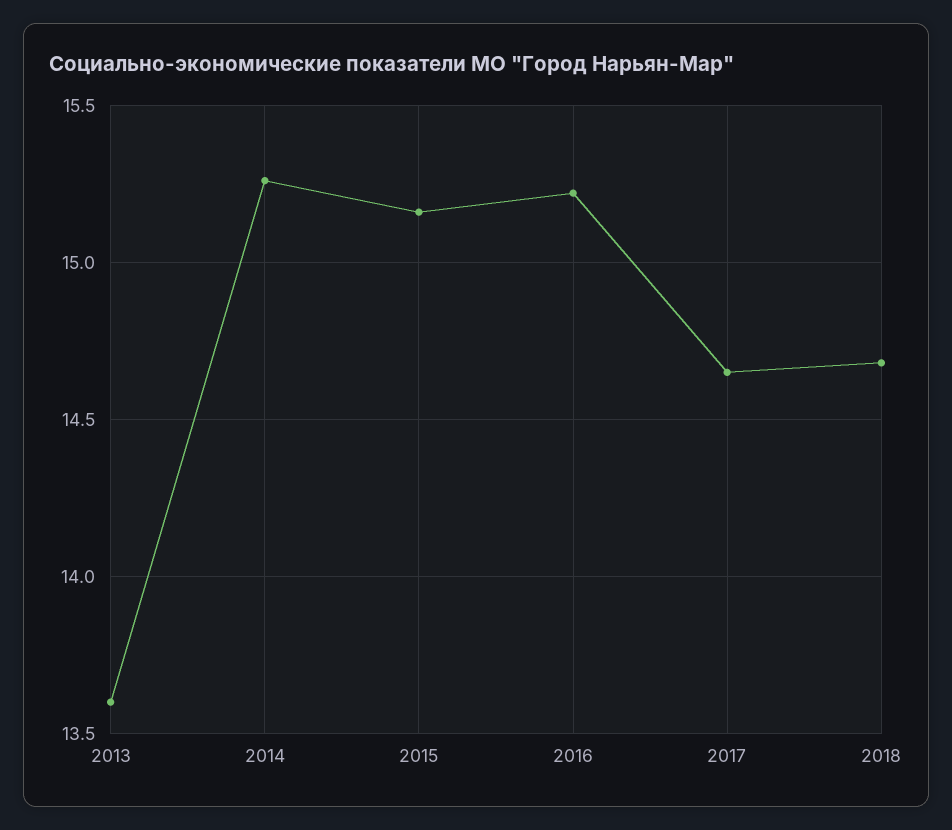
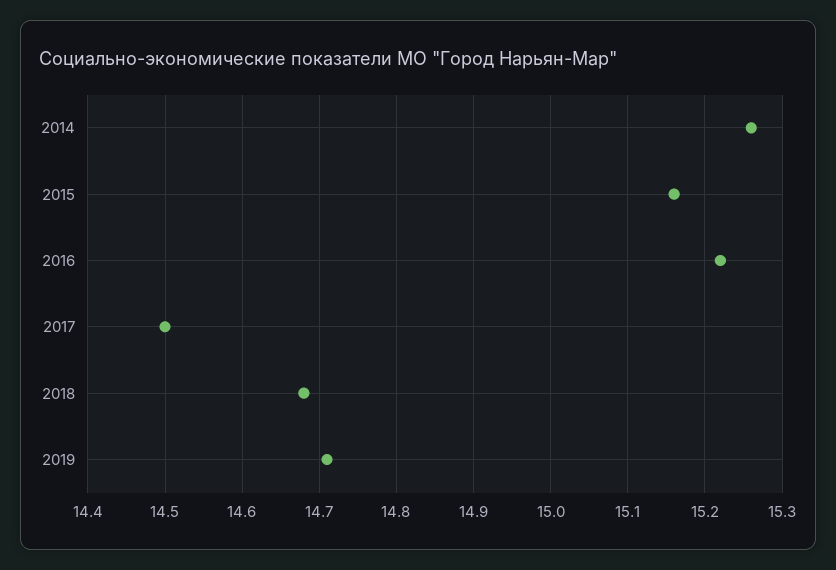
2013: 13.6 -> none
2017: 14.65 -> 14.5
2019: none -> 14.71

